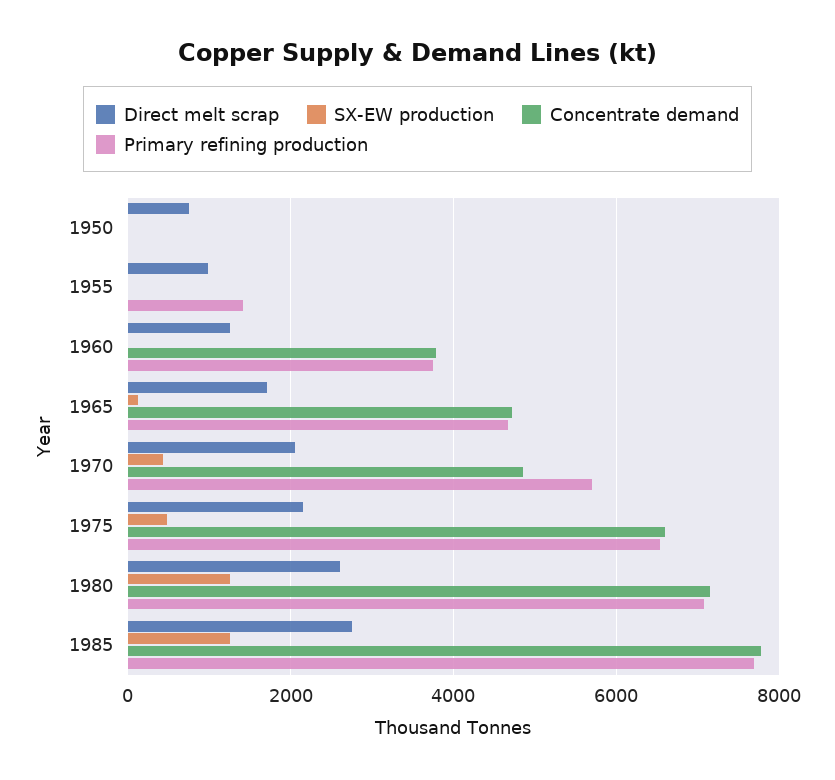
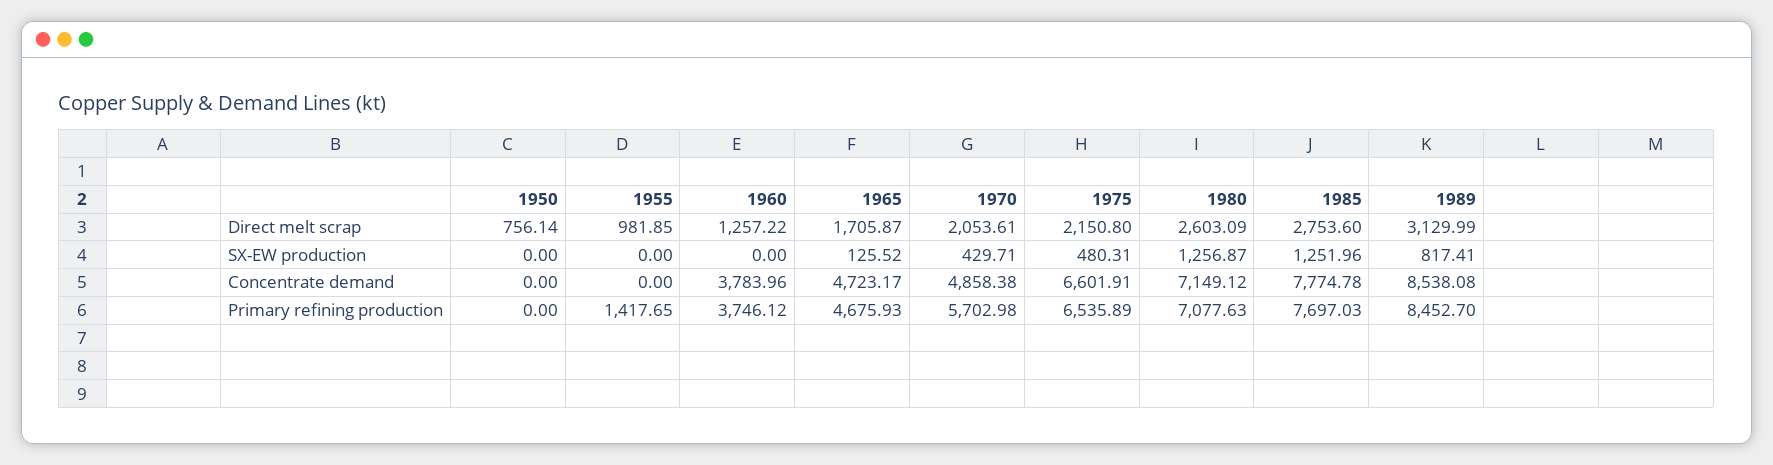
Direct melt scrap, 1989: none -> 3129.99
SX-EW production, 1989: none -> 817.41
Concentrate demand, 1989: none -> 8538.08
Primary refining production, 1989: none -> 8452.7

